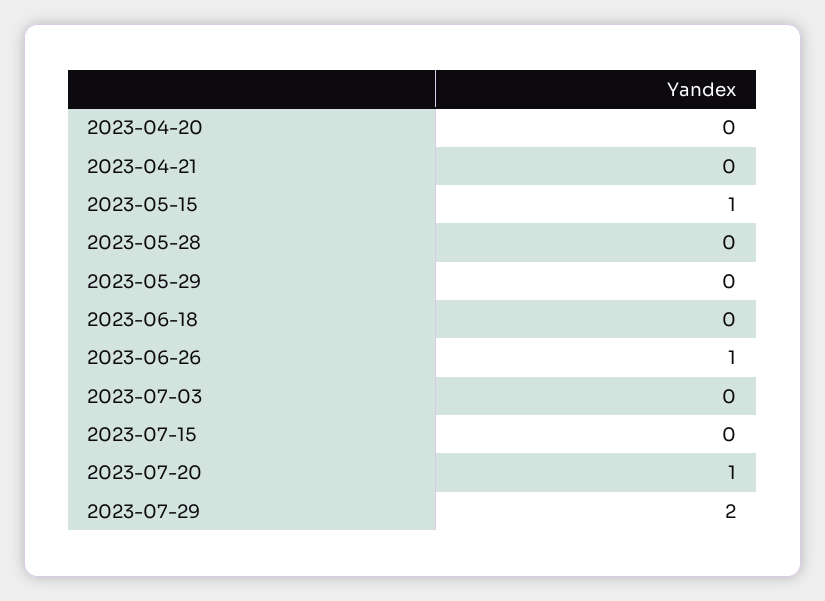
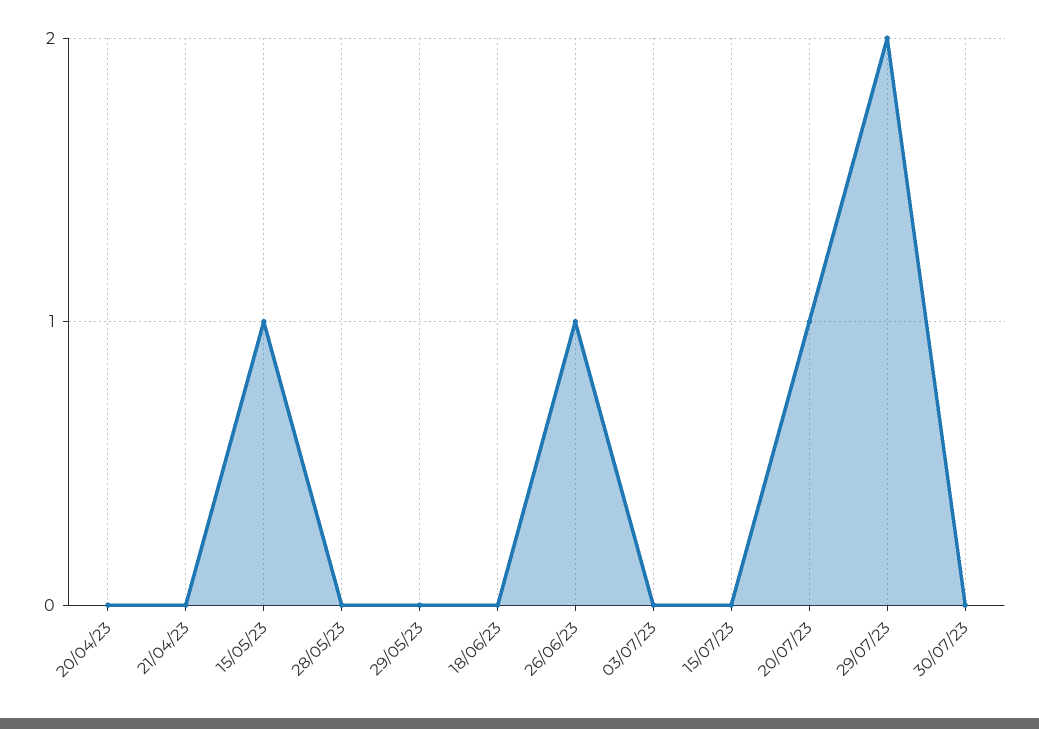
30/07/23: none -> 0

